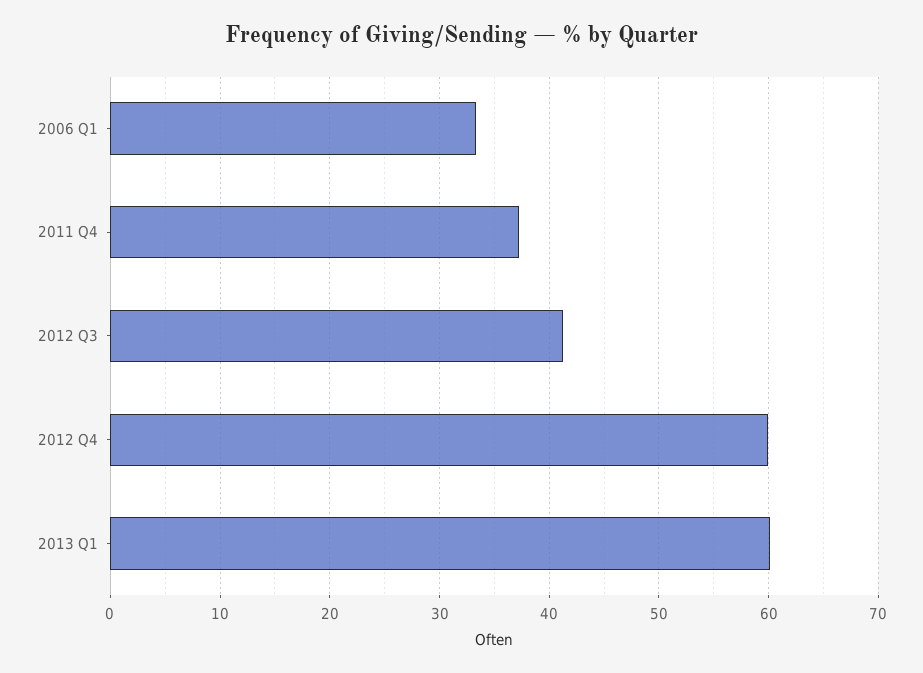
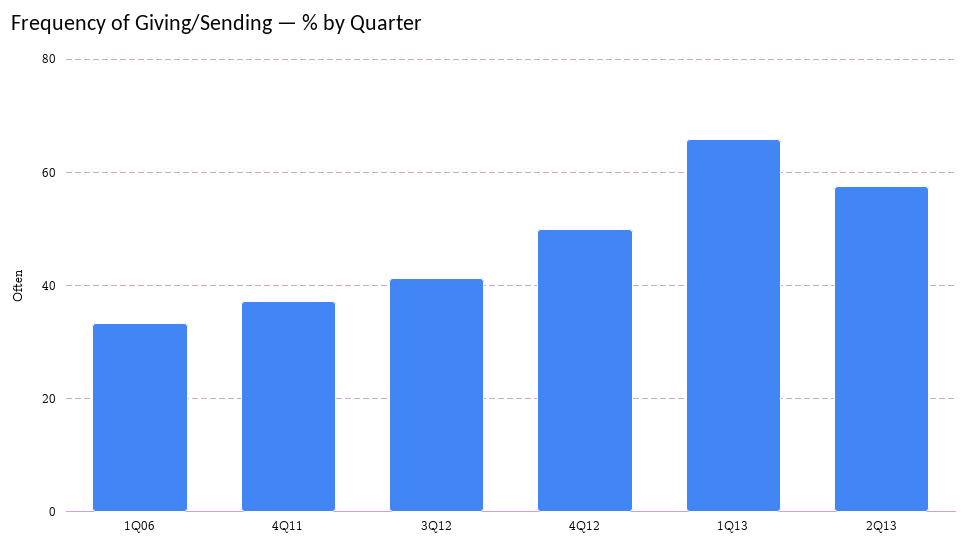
2012 Q4: 60 -> 50
2013 Q1: 60 -> 66
2Q13: none -> 58

